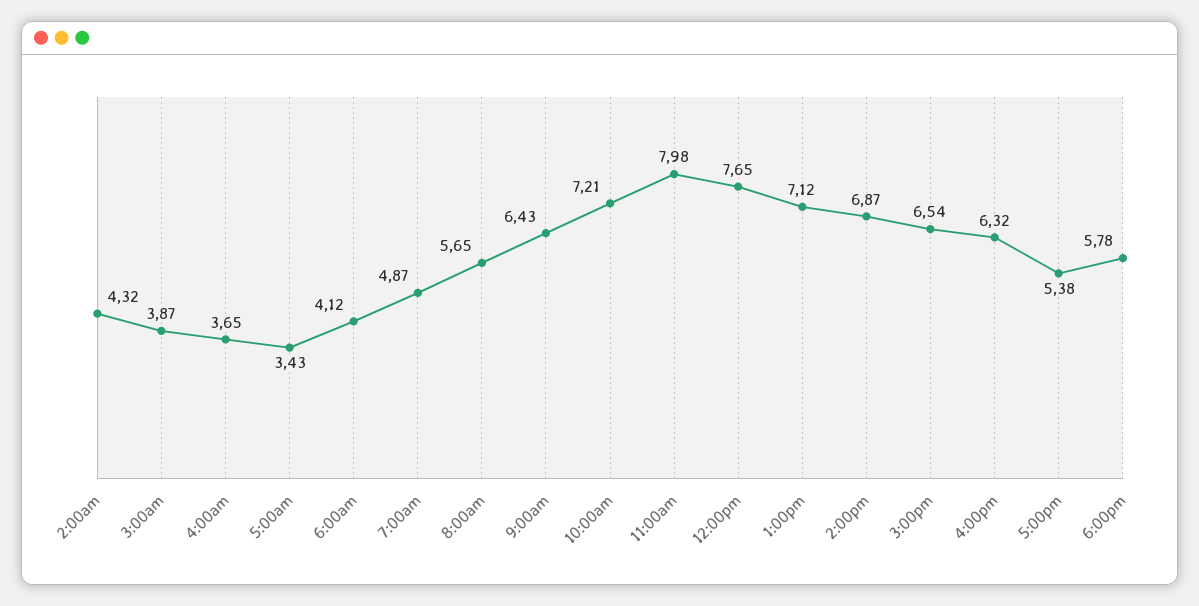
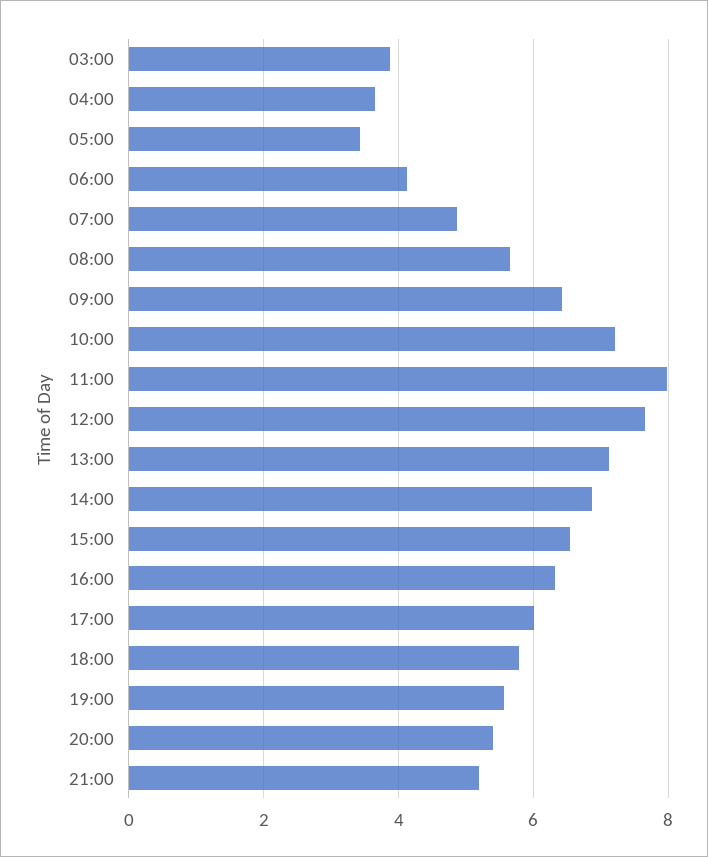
2:00am: 4.32 -> none
5:00pm: 5.38 -> 6
19:00: none -> 5.6
20:00: none -> 5.4
21:00: none -> 5.2

